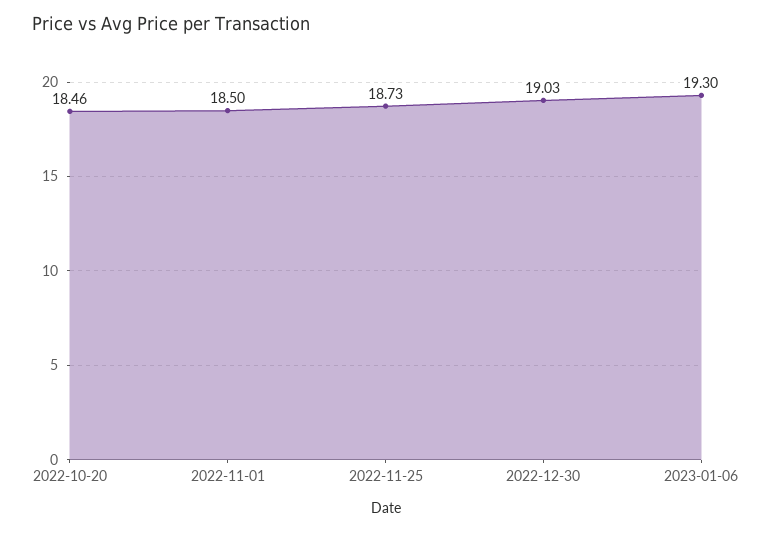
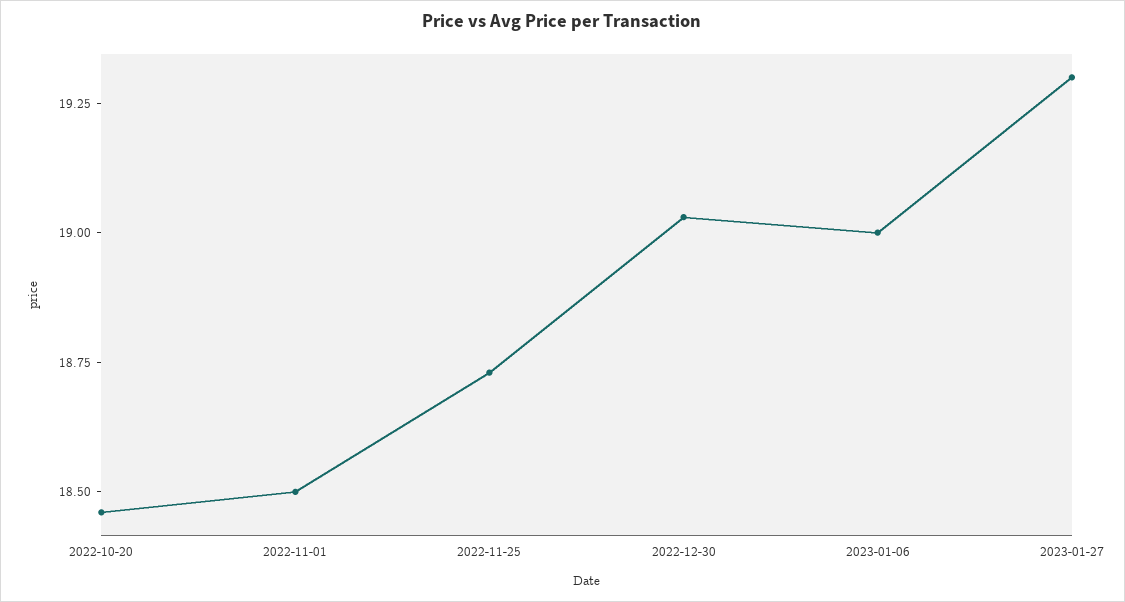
2023-01-06: 19.3 -> 19
2023-01-27: none -> 19.3

